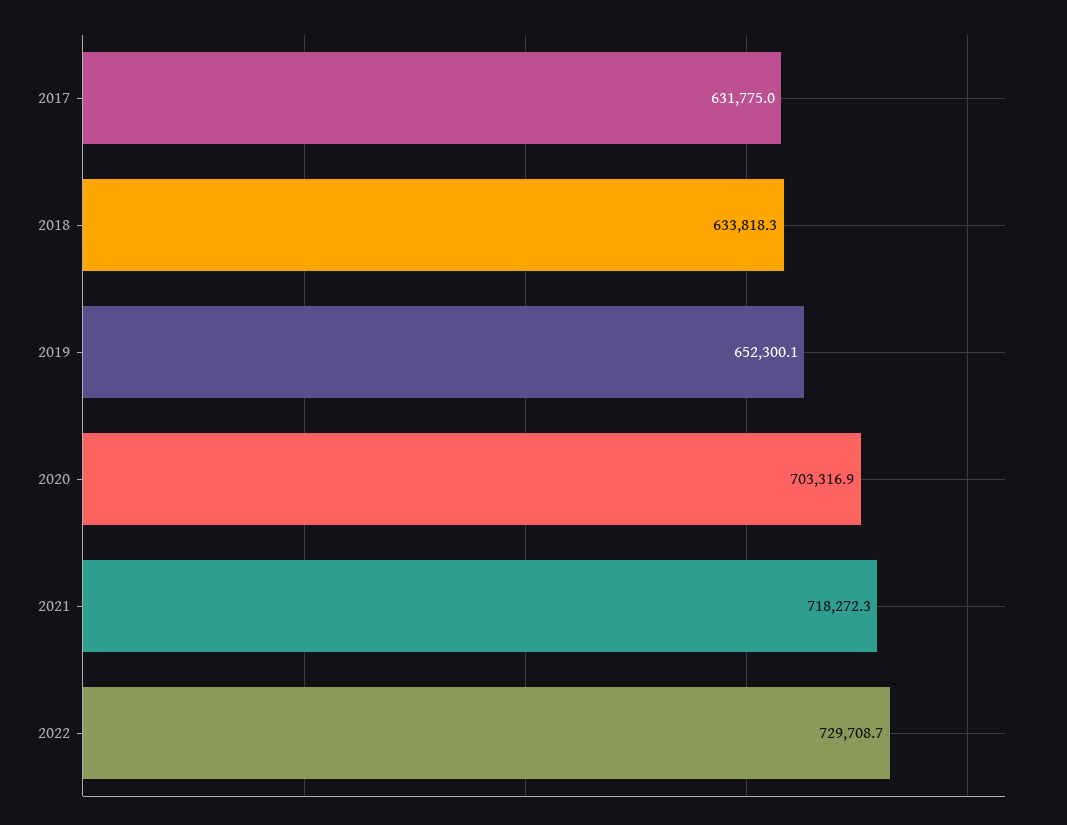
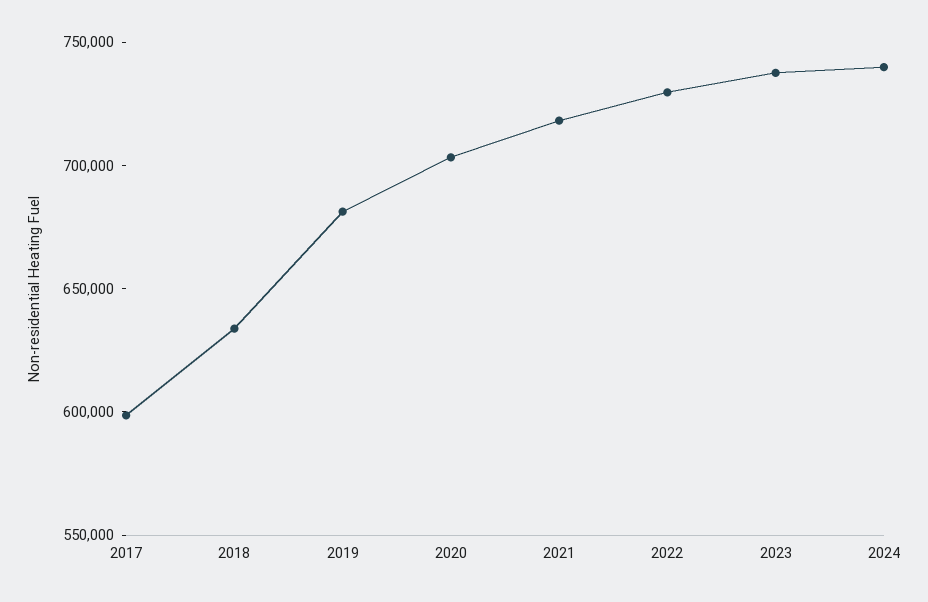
2017: 631775 -> 600000
2019: 652300.1 -> 680000
2023: none -> 740000
2024: none -> 740000

